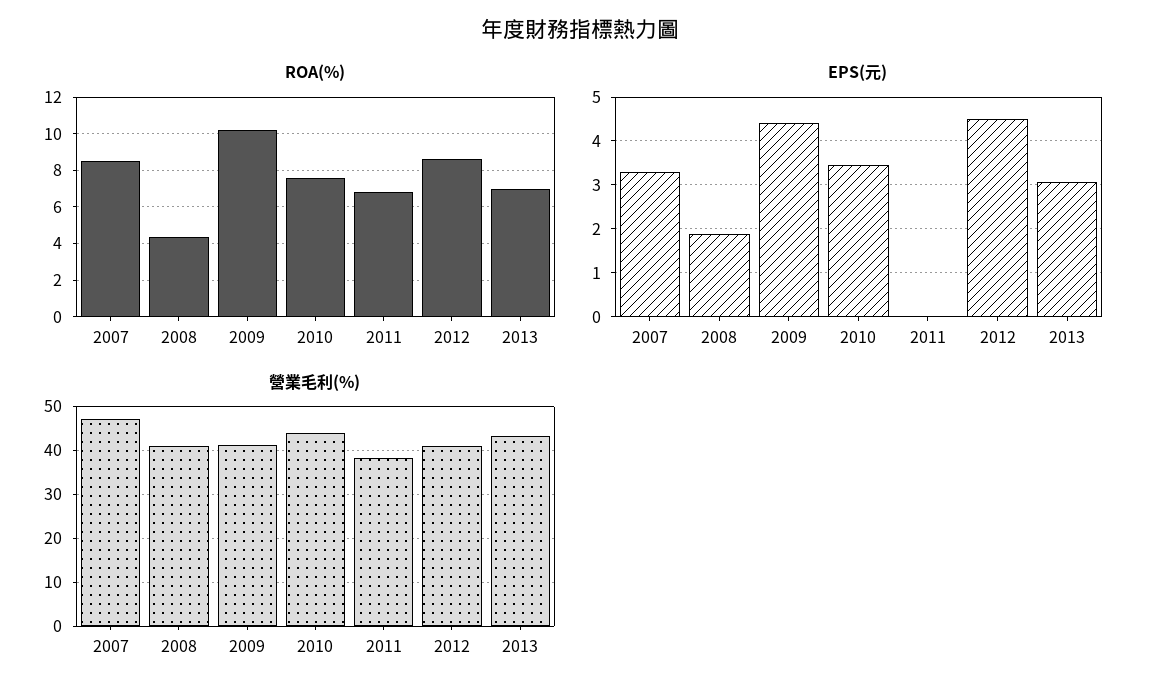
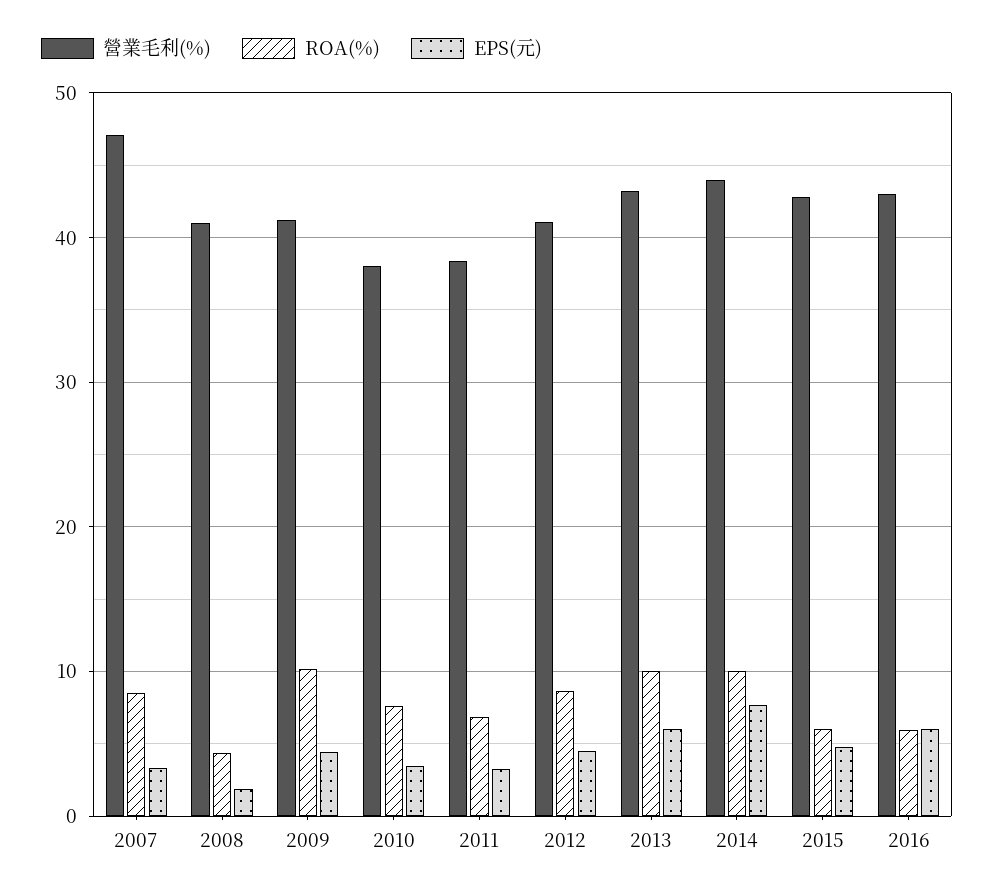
ROA(%), 2013: 7 -> 10
EPS(元), 2011: 0 -> 3
EPS(元), 2013: 3 -> 6
營業毛利(%), 2010: 44 -> 38
營業毛利(%), 2014: none -> 44
ROA(%), 2014: none -> 10
EPS(元), 2014: none -> 8
營業毛利(%), 2015: none -> 43
ROA(%), 2015: none -> 6
EPS(元), 2015: none -> 5
營業毛利(%), 2016: none -> 43
ROA(%), 2016: none -> 6
EPS(元), 2016: none -> 6

